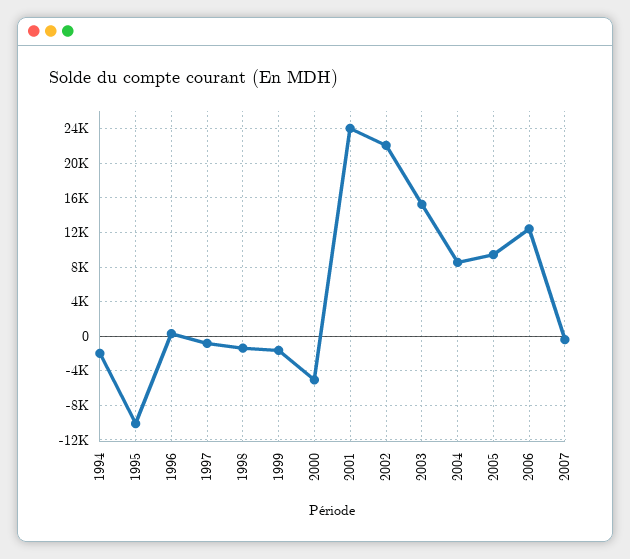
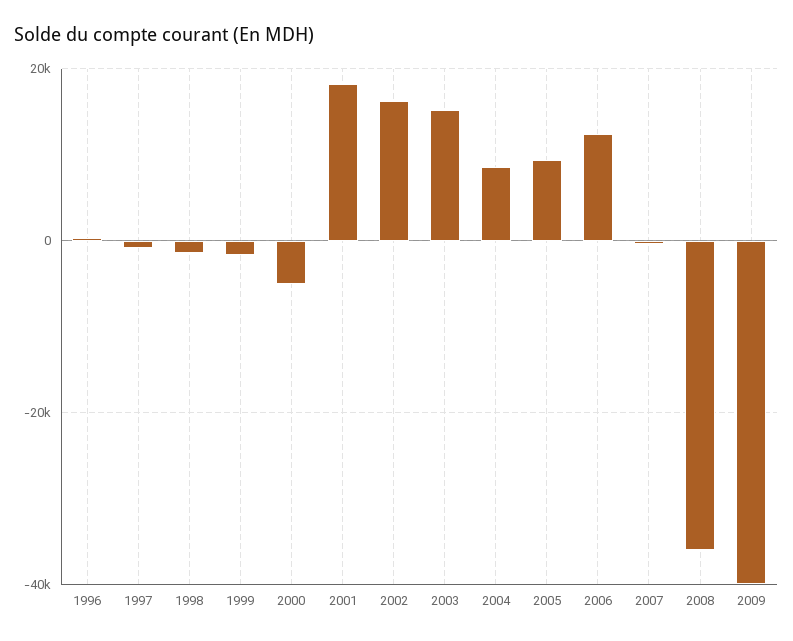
1994: -2000 -> none
1995: -10000 -> none
2001: 24000 -> 18000
2002: 22000 -> 16000
2008: none -> -36000
2009: none -> -40000

